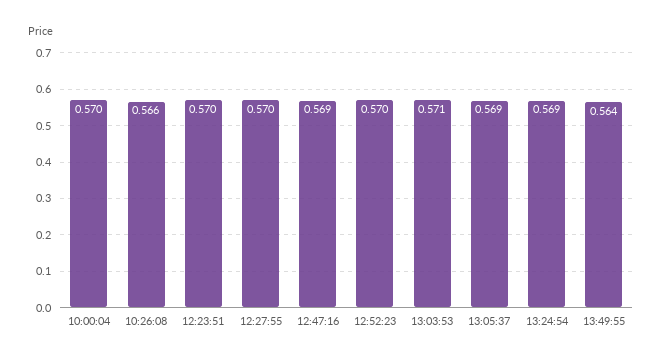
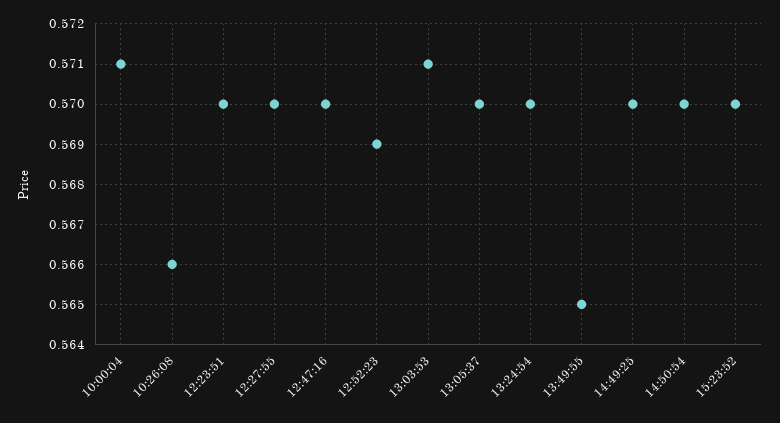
10:00:04: 0.57 -> 0.571
12:47:16: 0.569 -> 0.57
12:52:23: 0.57 -> 0.569
13:05:37: 0.569 -> 0.57
13:24:54: 0.569 -> 0.57
13:49:55: 0.564 -> 0.565
14:49:25: none -> 0.57
14:50:54: none -> 0.57
15:23:52: none -> 0.57

